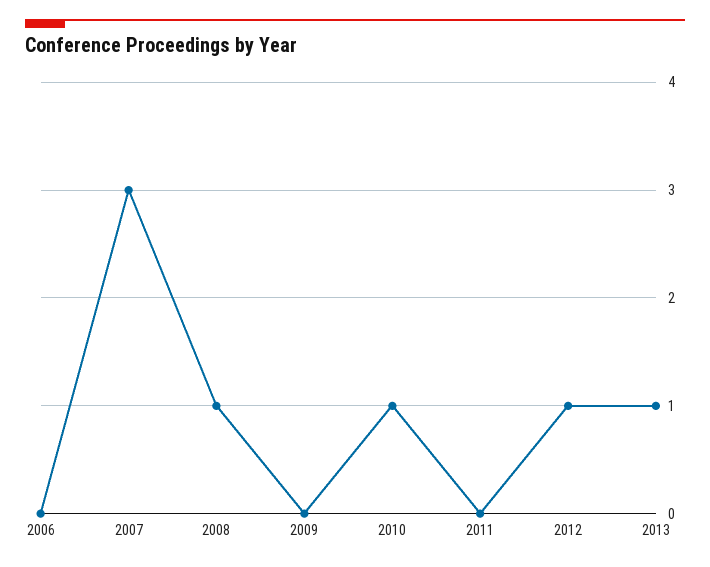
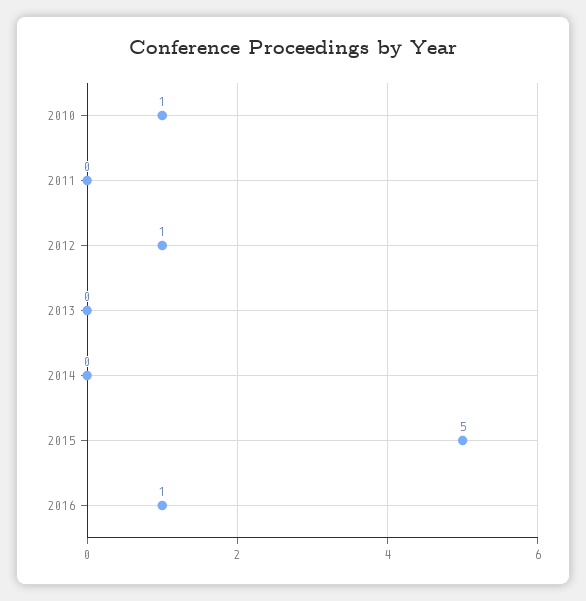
2006: 0 -> none
2007: 3 -> none
2008: 1 -> none
2009: 0 -> none
2013: 1 -> 0
2014: none -> 0
2015: none -> 5
2016: none -> 1

